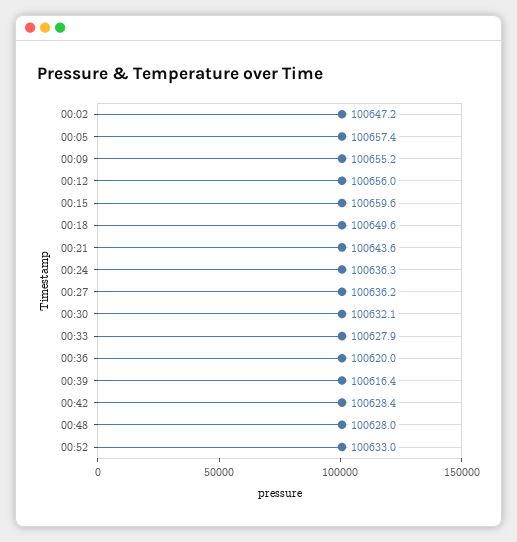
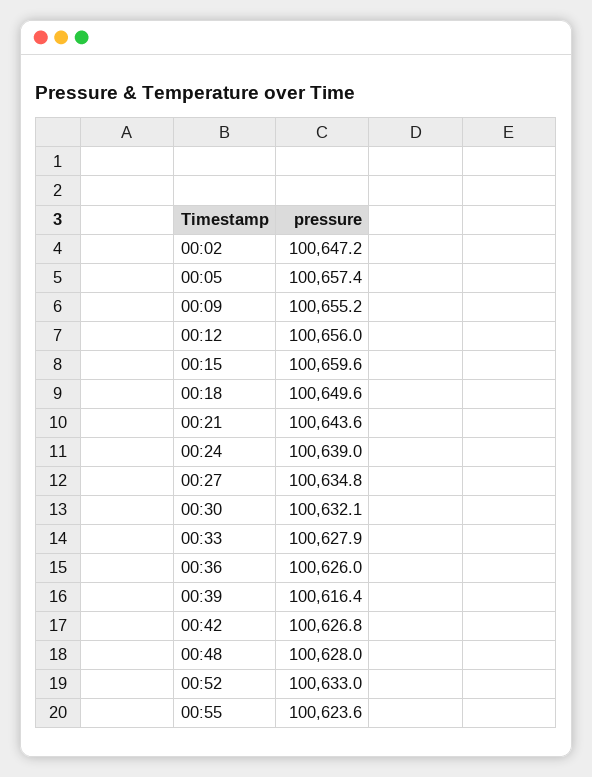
00:24: 100636.3 -> 100639
00:27: 100636.2 -> 100634.8
00:36: 100620 -> 100626
00:42: 100628.4 -> 100626.8
00:55: none -> 100623.6

